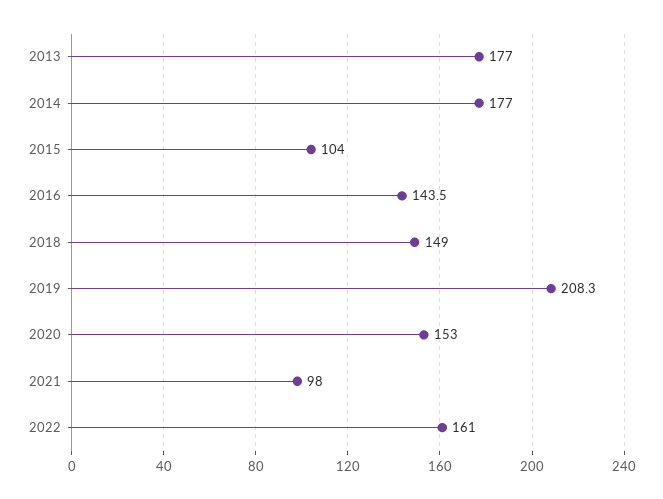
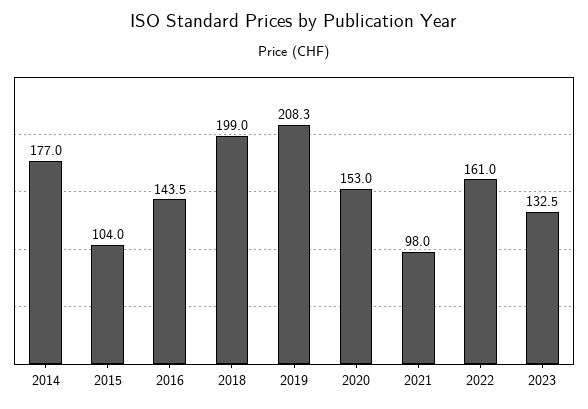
2013: 177 -> none
2018: 149 -> 199
2023: none -> 132.5

